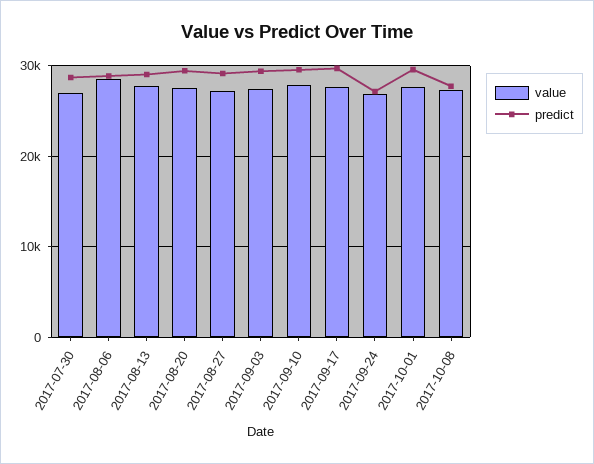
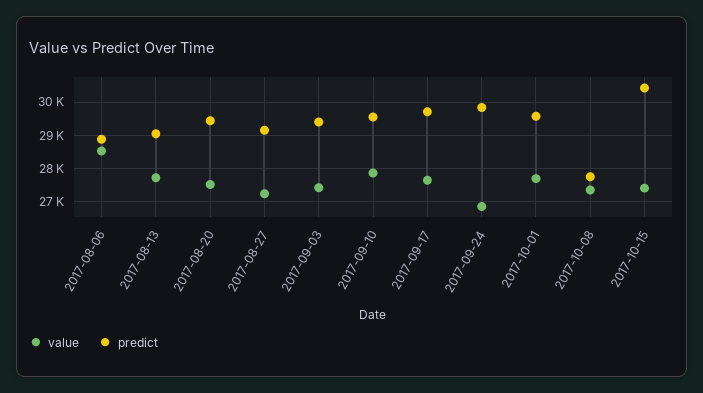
value, 2017-07-30: 27000 -> none
predict, 2017-07-30: 29000 -> none
predict, 2017-09-24: 27000 -> 29800
value, 2017-10-15: none -> 27400
predict, 2017-10-15: none -> 30400

